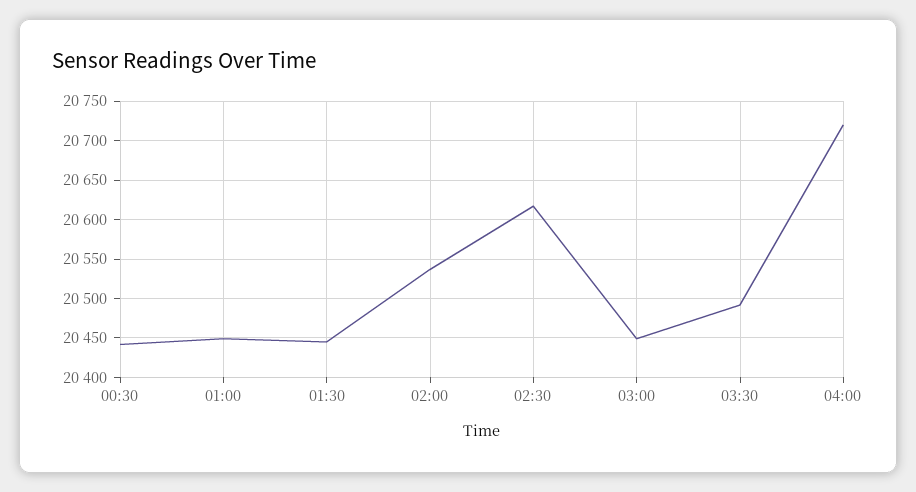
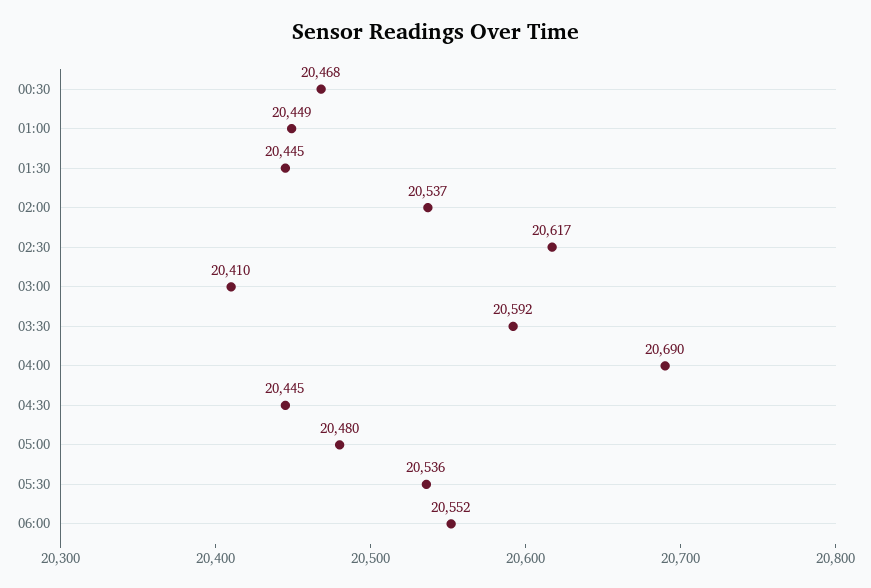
00:30: 20440 -> 20468
03:00: 20450 -> 20410
03:30: 20490 -> 20592
04:00: 20720 -> 20690
04:30: none -> 20445
05:00: none -> 20480
05:30: none -> 20536
06:00: none -> 20552

